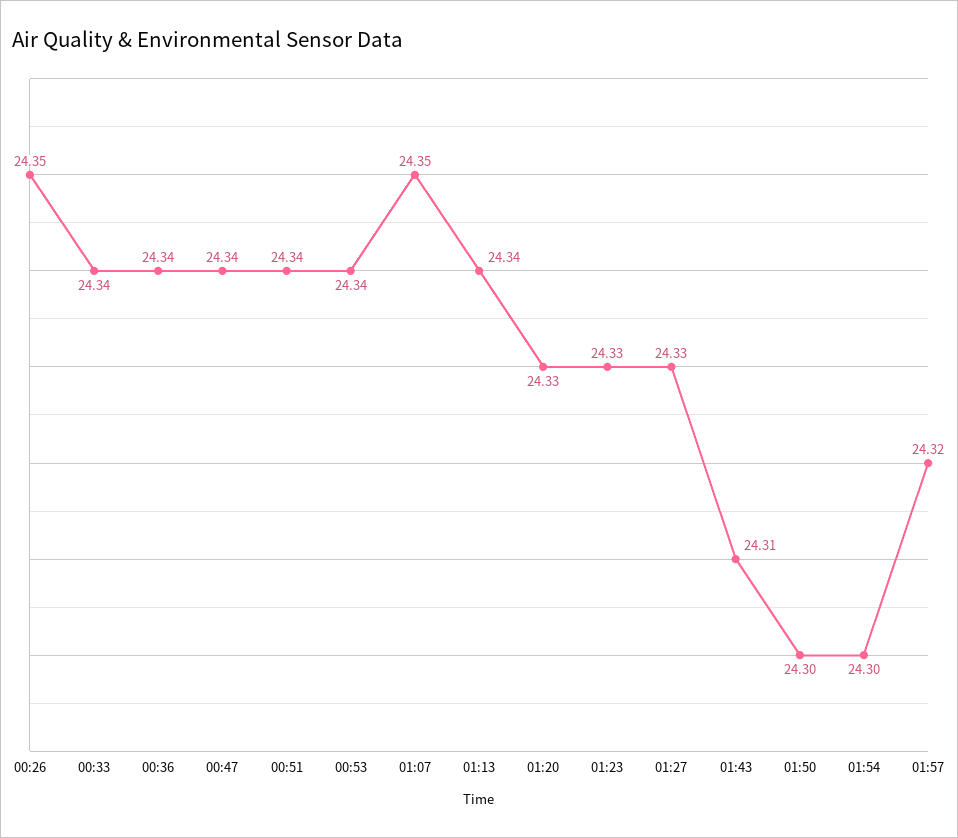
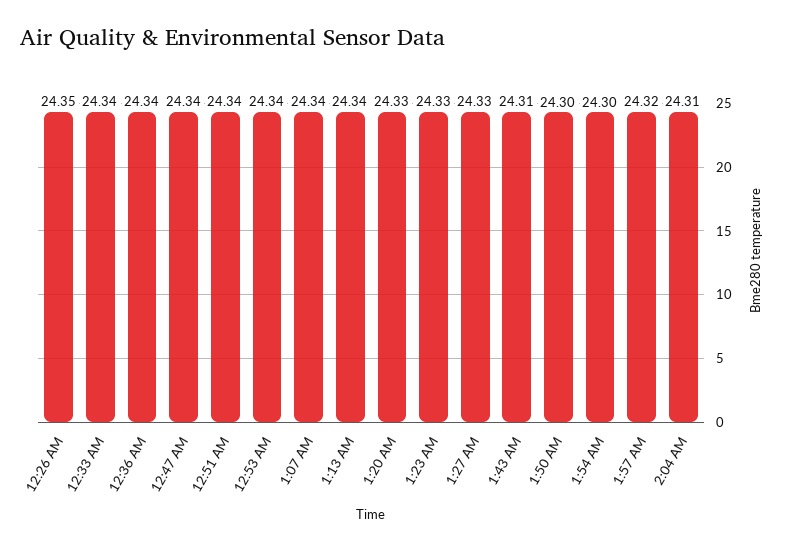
01:07: 24.35 -> 24.34
2:04 AM: none -> 24.31

